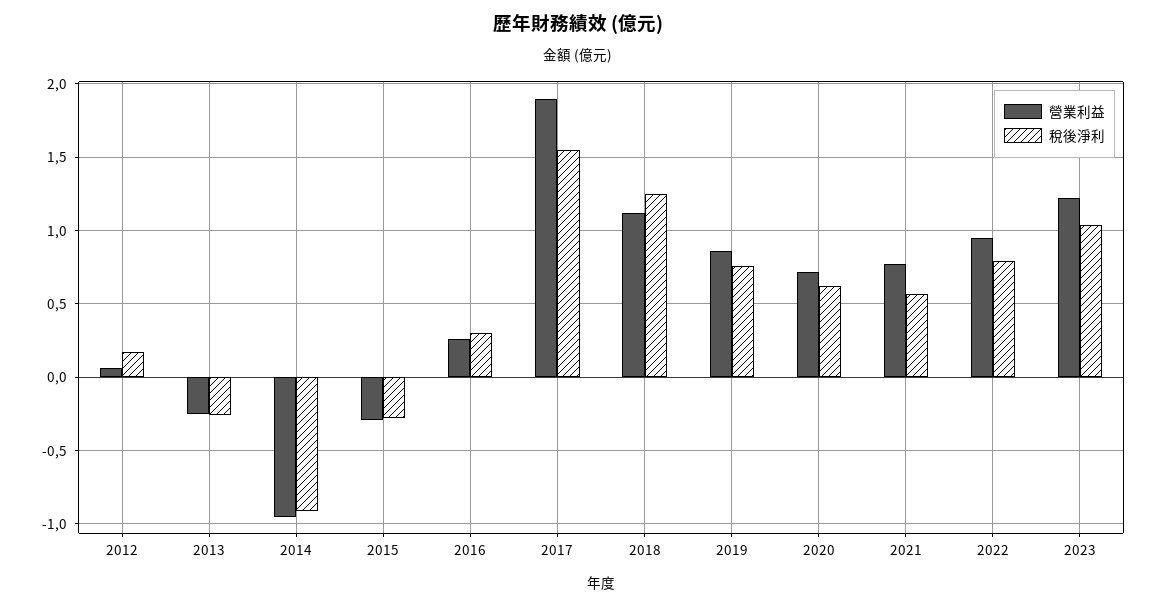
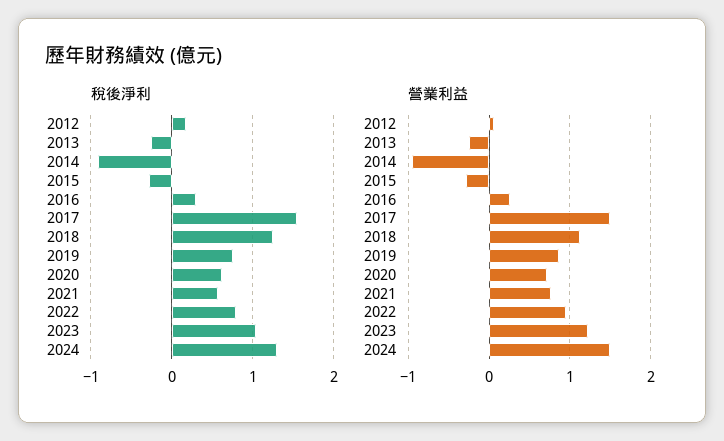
營業利益, 2017: 1.9 -> 1.5
稅後淨利, 2024: none -> 1.3
營業利益, 2024: none -> 1.5

